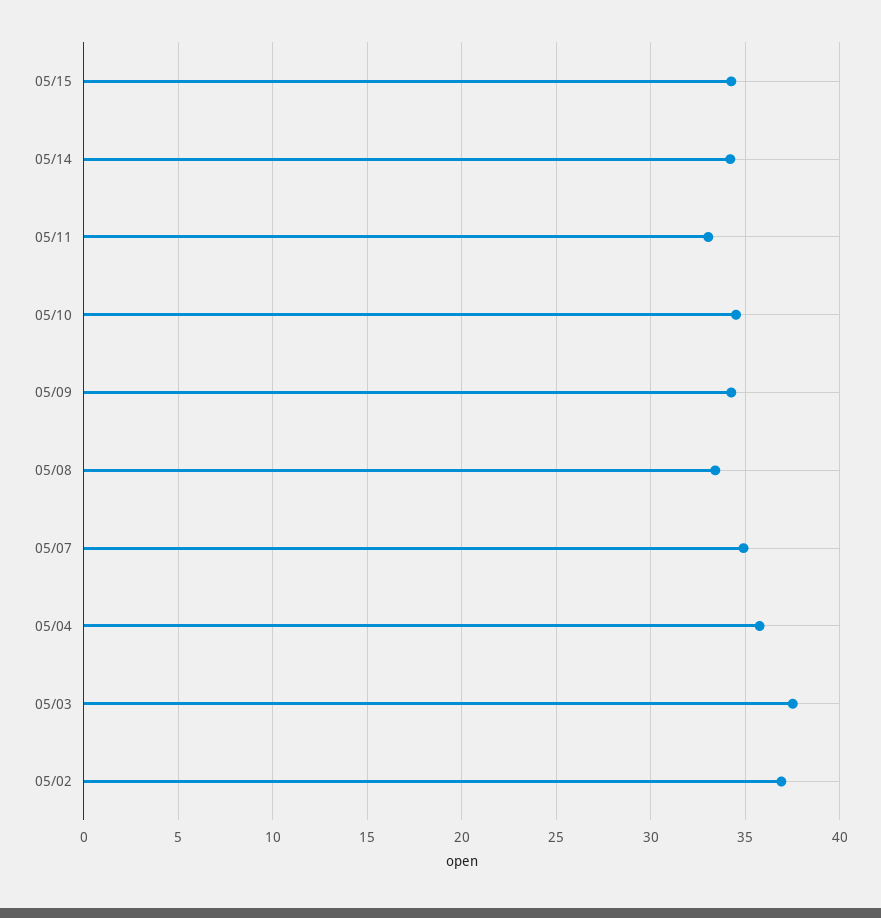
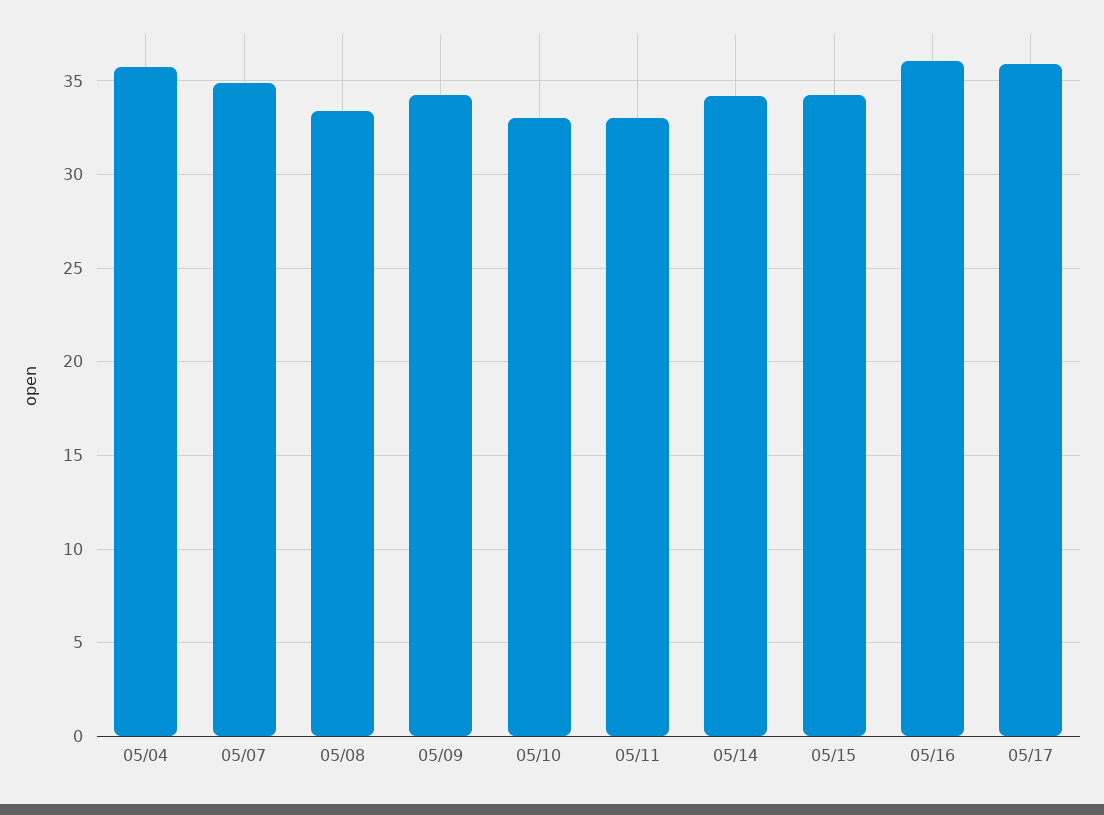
05/10: 34.5 -> 33
05/03: 37.5 -> none
05/02: 37 -> none
05/16: none -> 36
05/17: none -> 36

